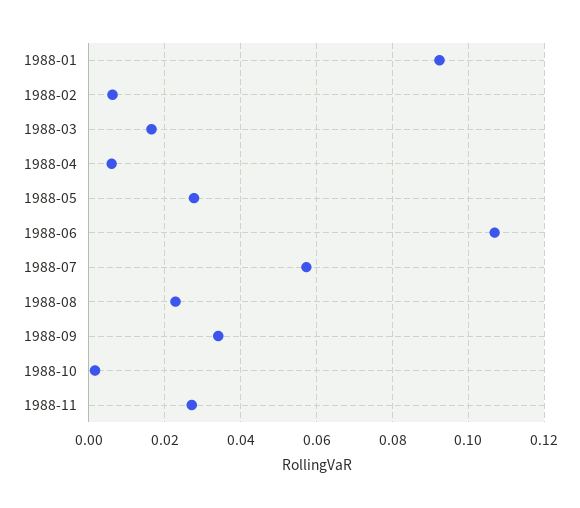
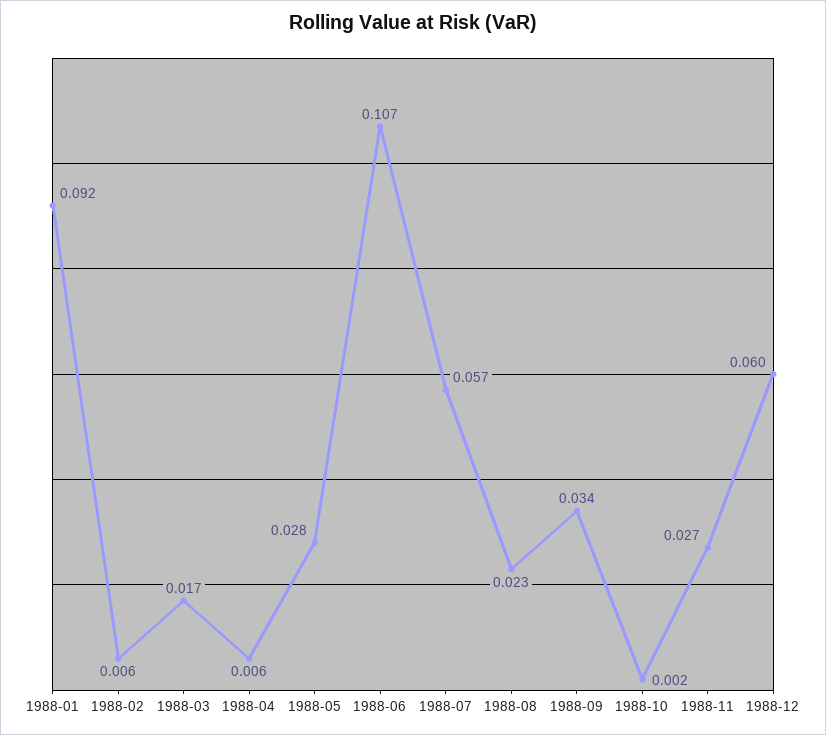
1988-12: none -> 0.06

